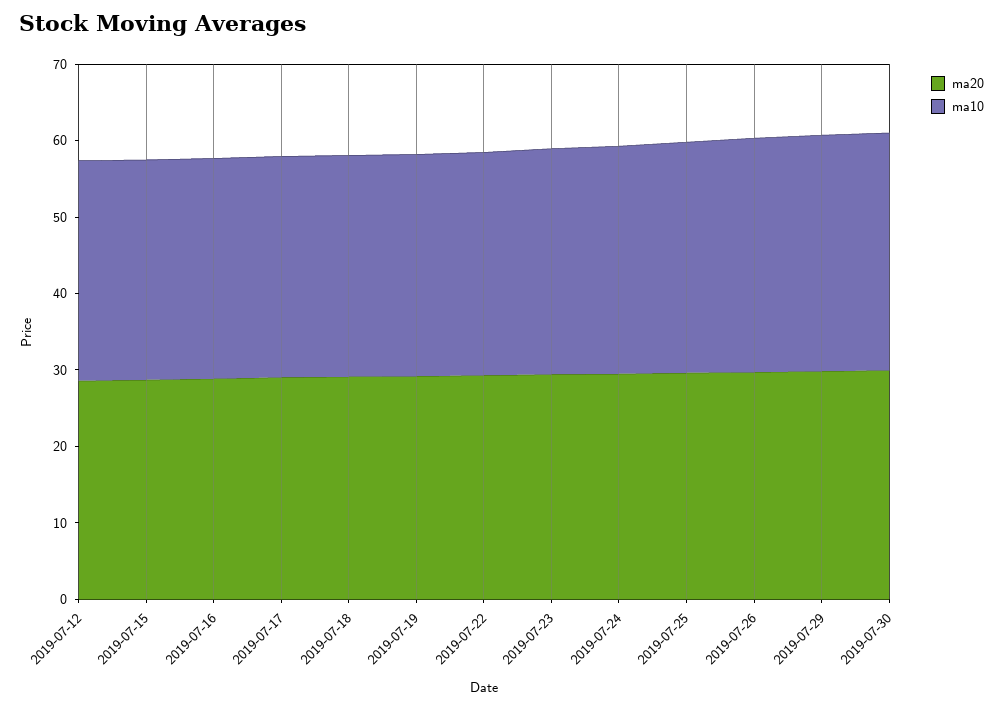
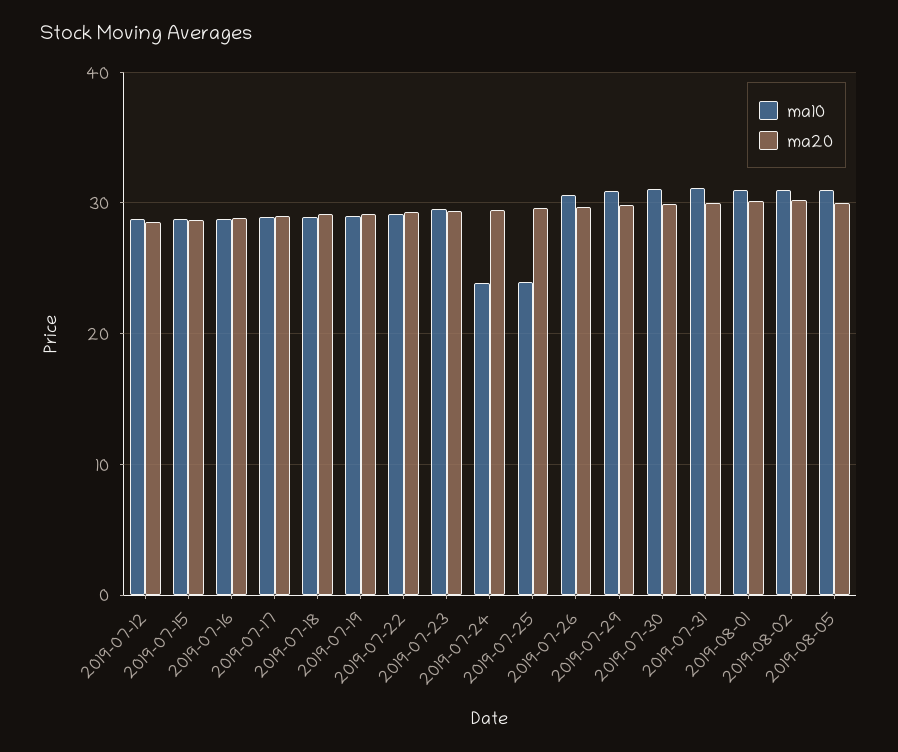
ma10, 2019-07-24: 30 -> 24
ma10, 2019-07-25: 30 -> 24
ma10, 2019-07-31: none -> 31
ma20, 2019-07-31: none -> 30
ma10, 2019-08-01: none -> 31
ma20, 2019-08-01: none -> 30
ma10, 2019-08-02: none -> 31
ma20, 2019-08-02: none -> 30
ma10, 2019-08-05: none -> 31
ma20, 2019-08-05: none -> 30

